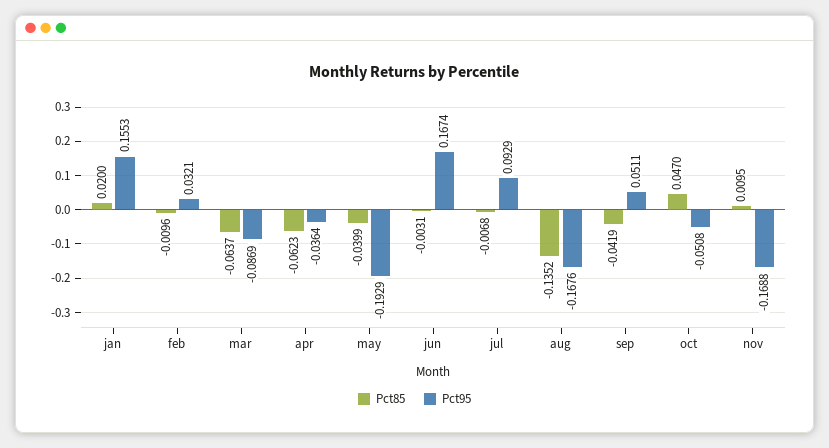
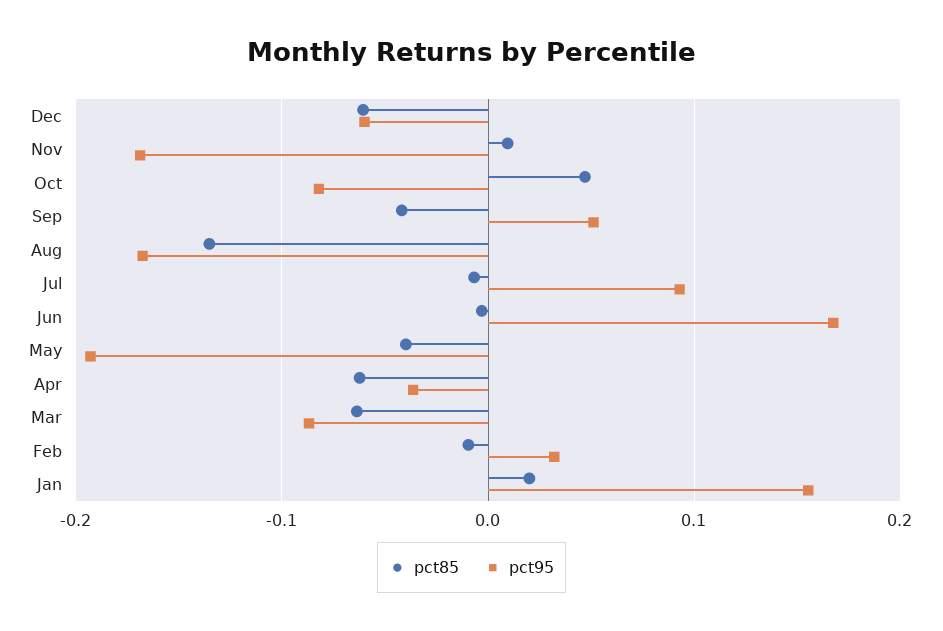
Pct95, oct: -0.0508 -> -0.08
Pct85, Dec: none -> -0.06
Pct95, Dec: none -> -0.06

